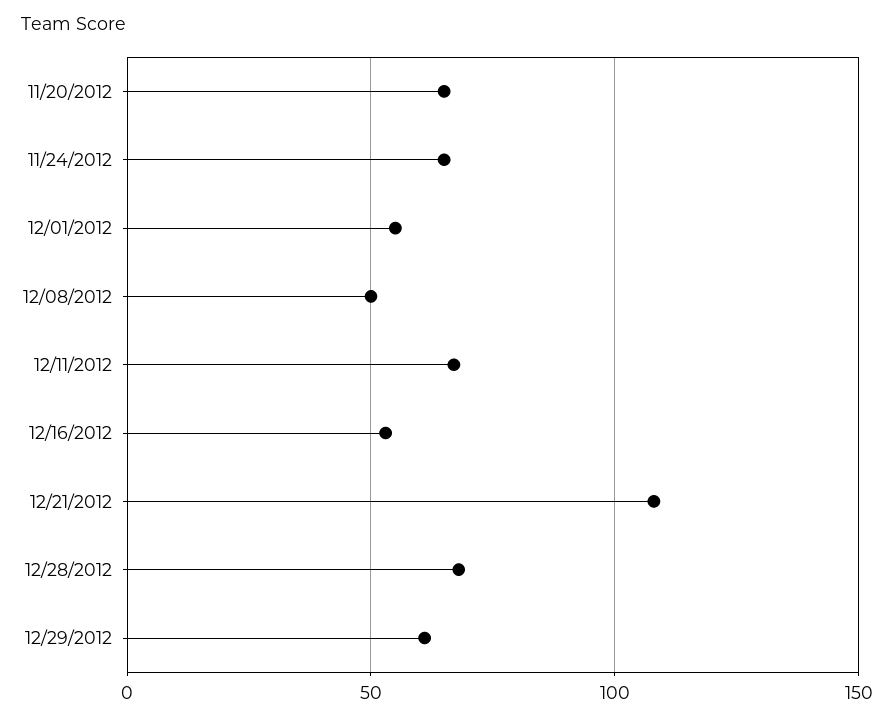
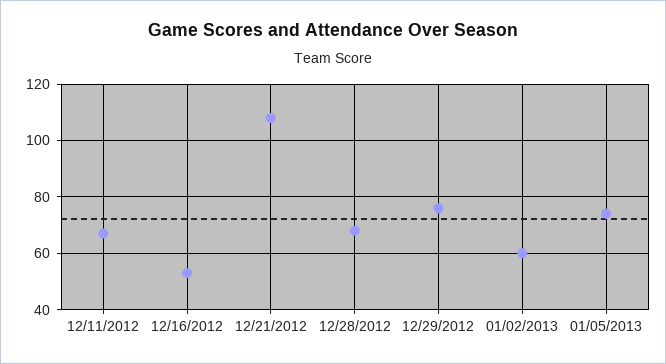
11/20/2012: 65 -> none
11/24/2012: 65 -> none
12/01/2012: 55 -> none
12/08/2012: 50 -> none
12/29/2012: 60 -> 75
01/02/2013: none -> 60
01/05/2013: none -> 75

